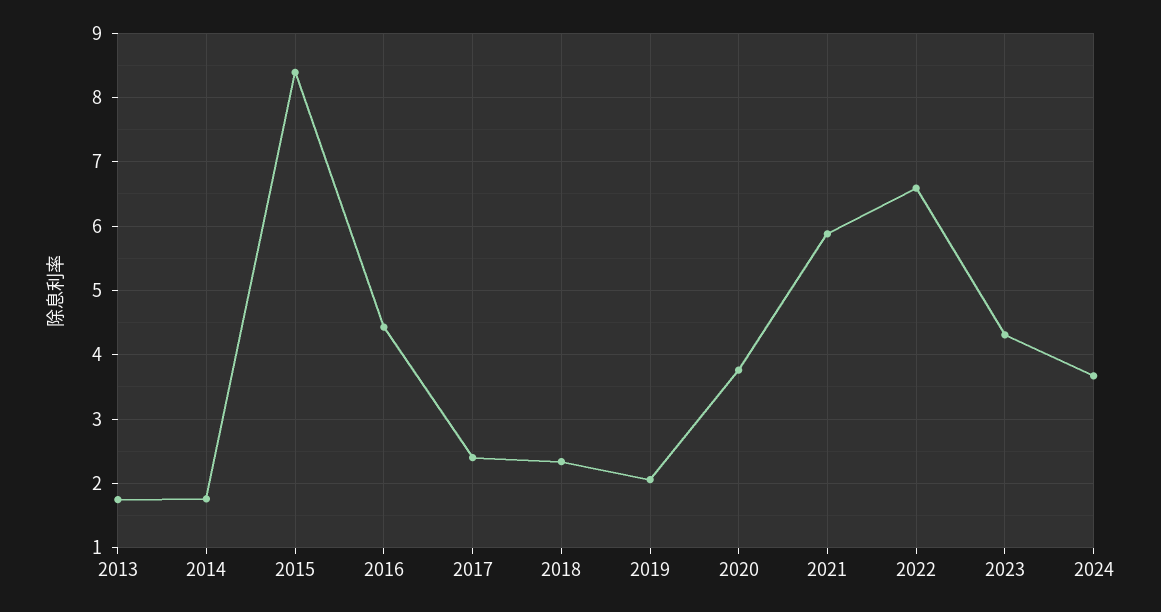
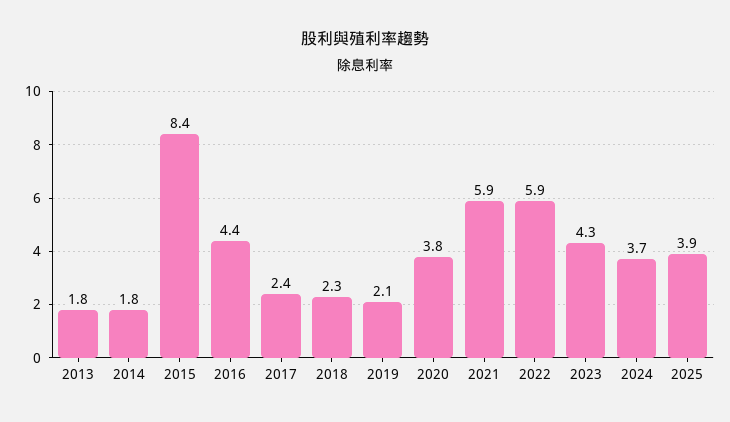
2022: 6.6 -> 5.9
2025: none -> 3.9

